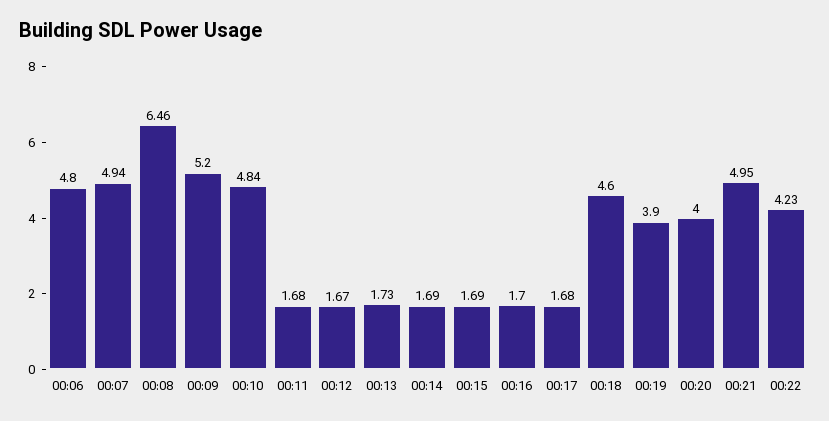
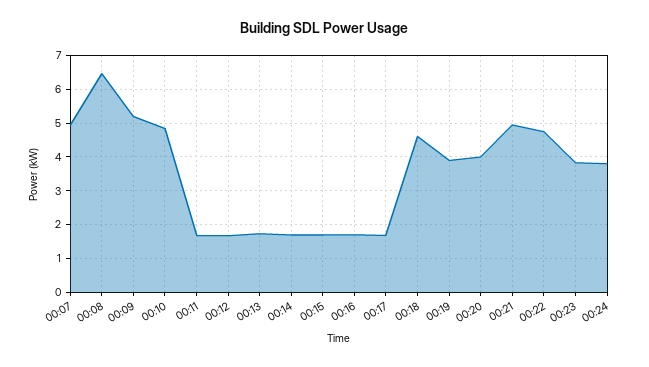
00:06: 4.8 -> none
00:22: 4.23 -> 4.8
00:23: none -> 3.8
00:24: none -> 3.8

